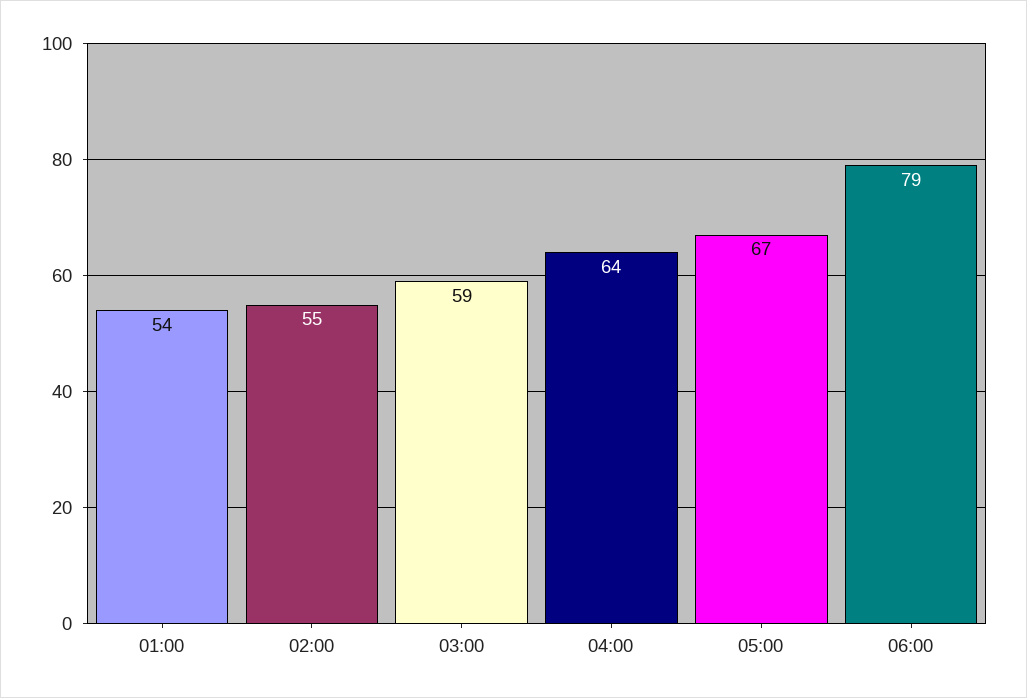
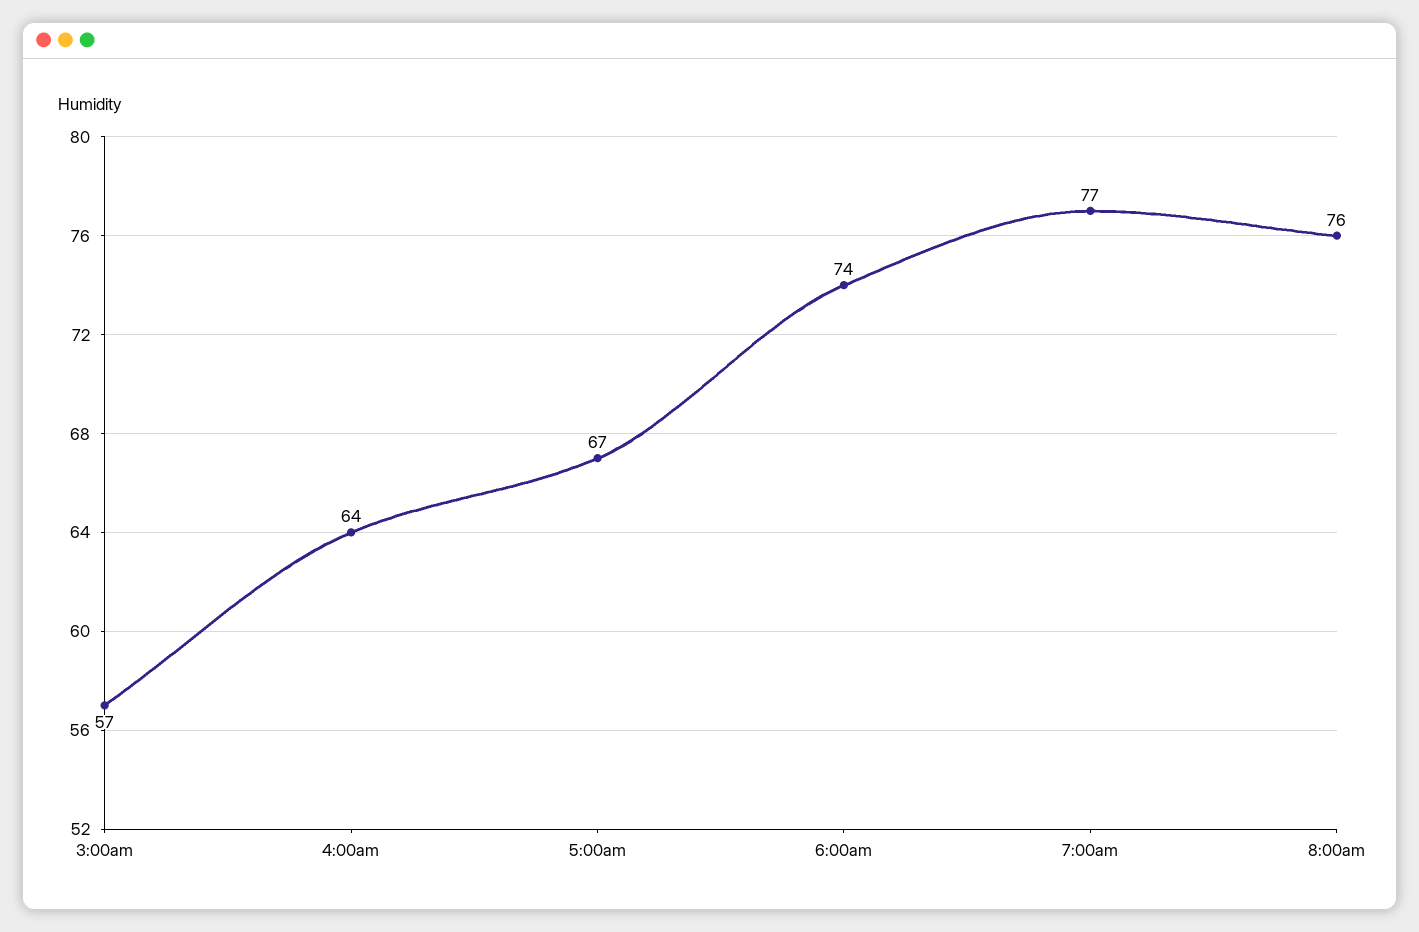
01:00: 54 -> none
02:00: 55 -> none
03:00: 59 -> 57
06:00: 79 -> 74
7:00am: none -> 77
8:00am: none -> 76

